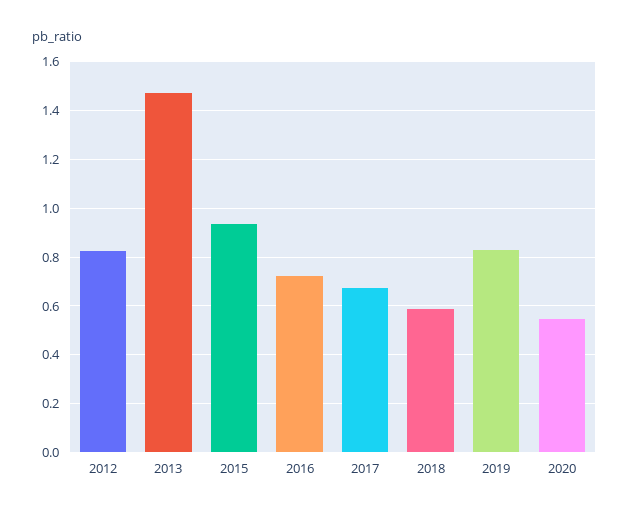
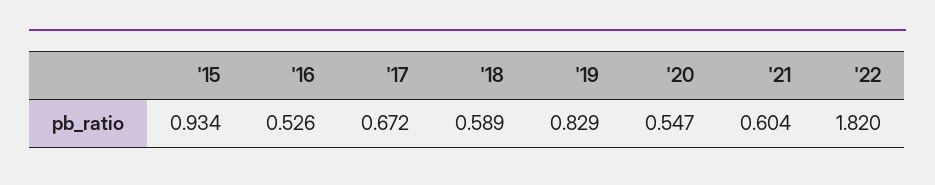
2012: 0.825 -> none
2013: 1.475 -> none
2016: 0.725 -> 0.526
'21: none -> 0.604
'22: none -> 1.82

